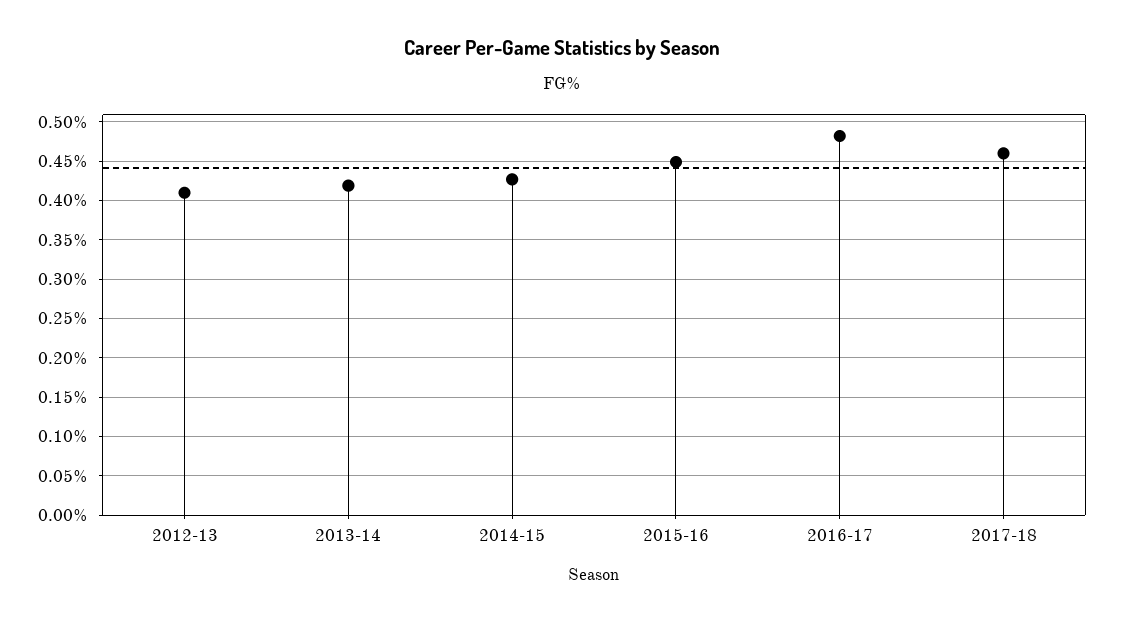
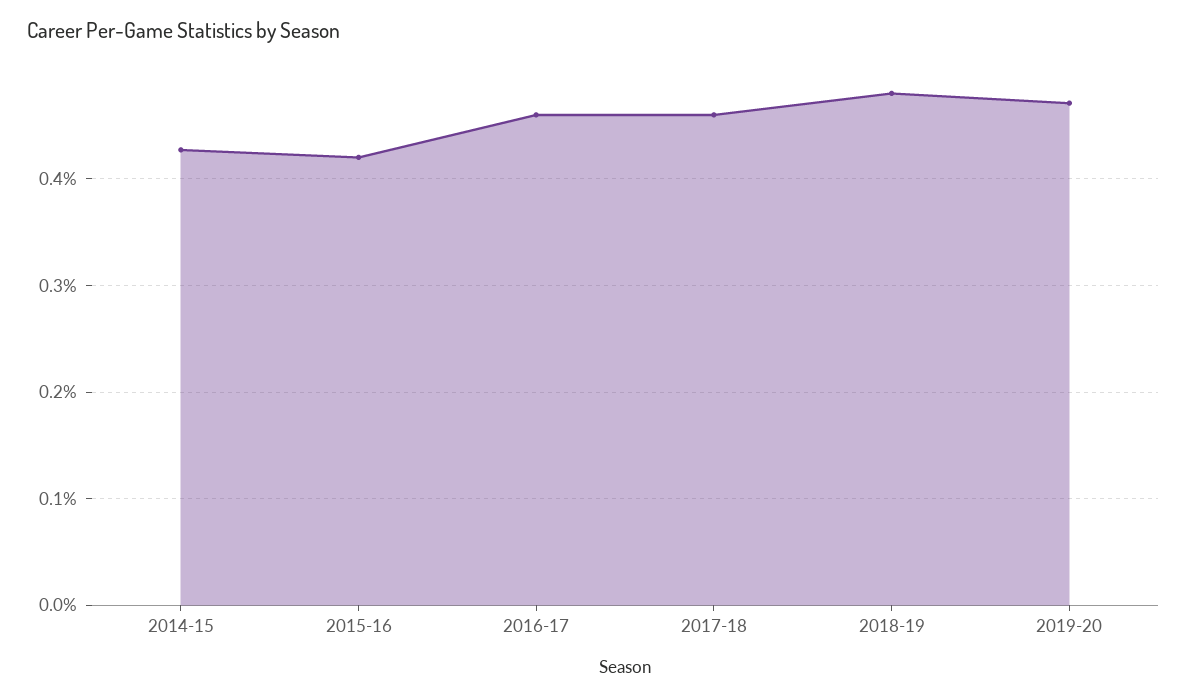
2012-13: 0.41 -> none
2013-14: 0.42 -> none
2015-16: 0.45 -> 0.42
2016-17: 0.48 -> 0.46
2018-19: none -> 0.48
2019-20: none -> 0.47

